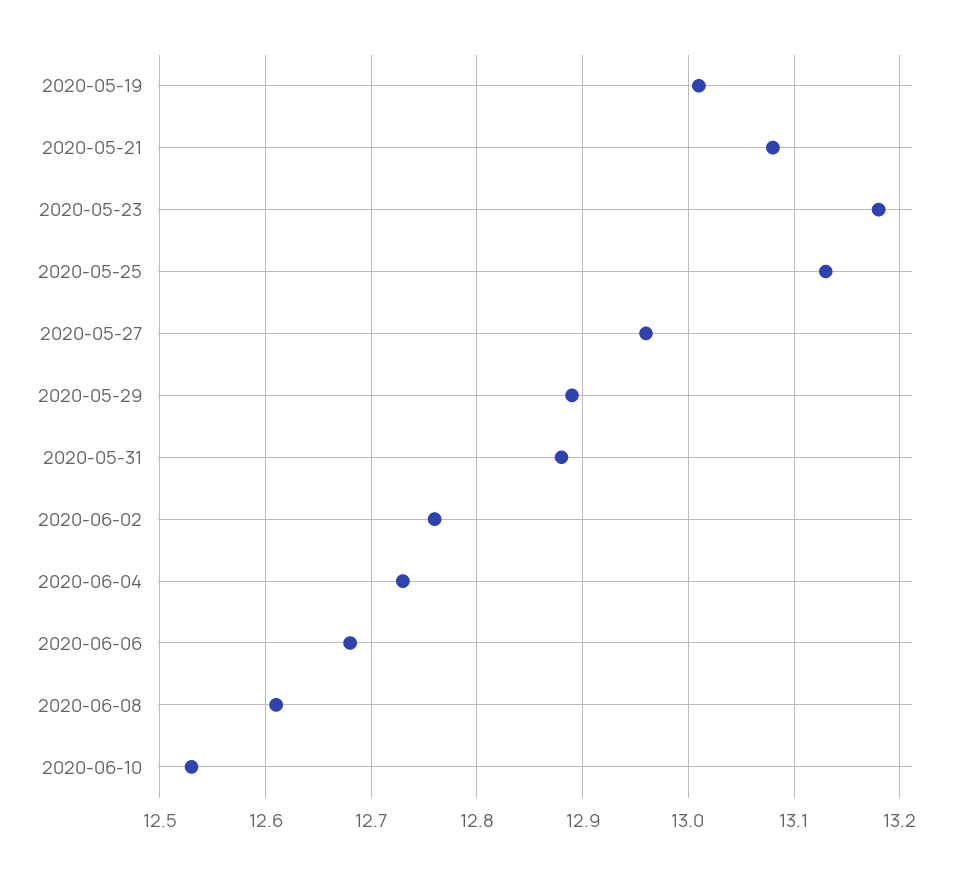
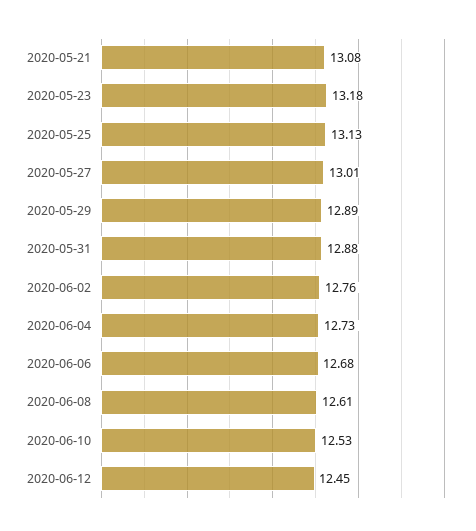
2020-05-19: 13.01 -> none
2020-05-27: 12.96 -> 13.01
2020-06-12: none -> 12.45

